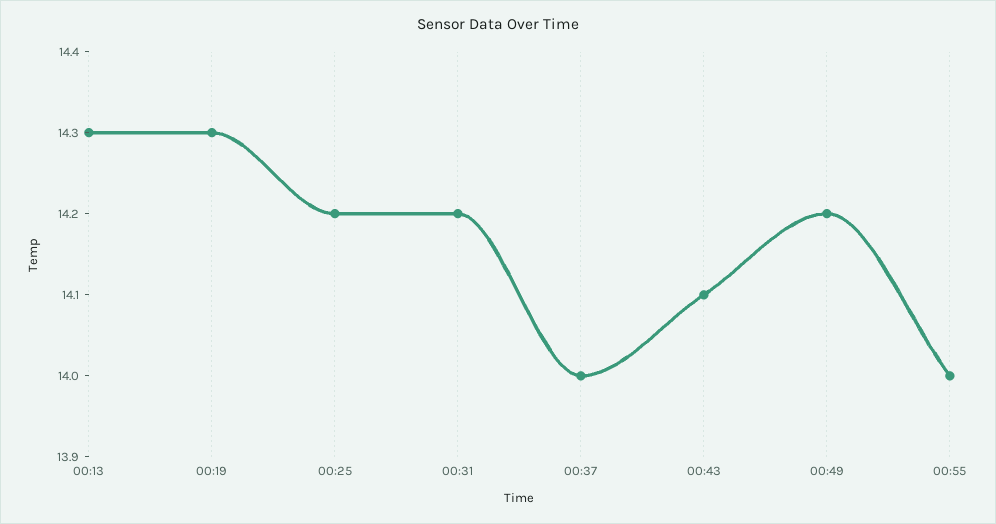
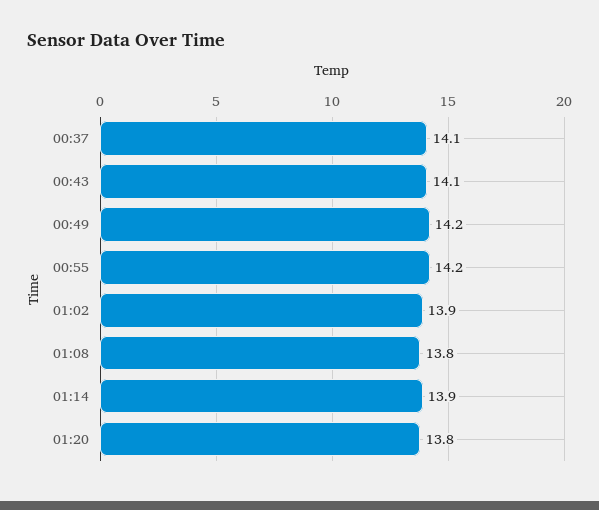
00:13: 14.3 -> none
00:19: 14.3 -> none
00:25: 14.2 -> none
00:31: 14.2 -> none
00:37: 14 -> 14.1
00:55: 14 -> 14.2
01:02: none -> 13.9
01:08: none -> 13.8
01:14: none -> 13.9
01:20: none -> 13.8

